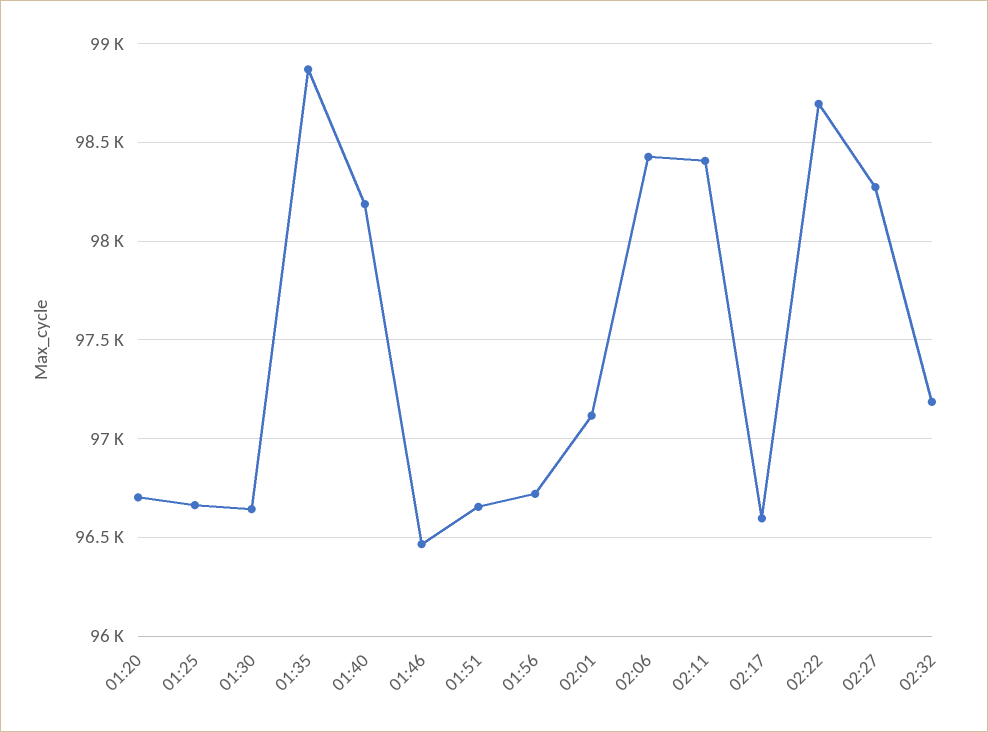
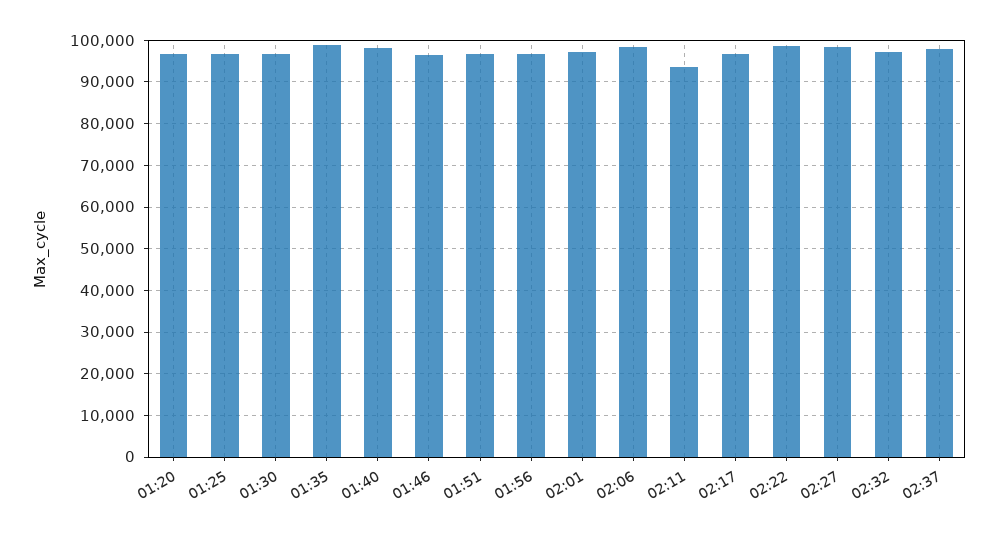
02:11: 98400 -> 94000
02:37: none -> 98000

